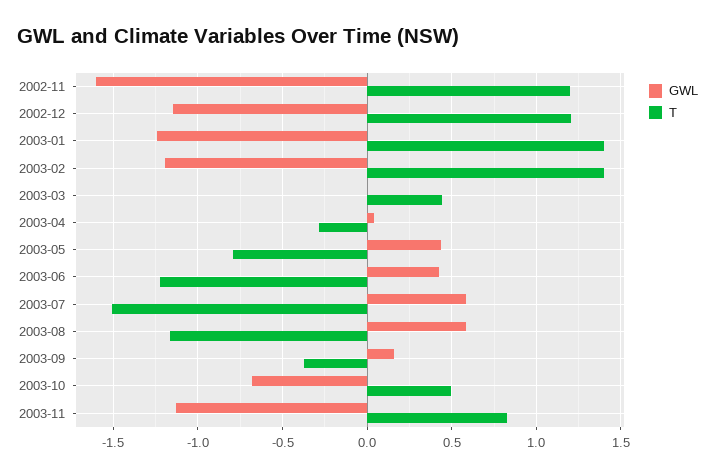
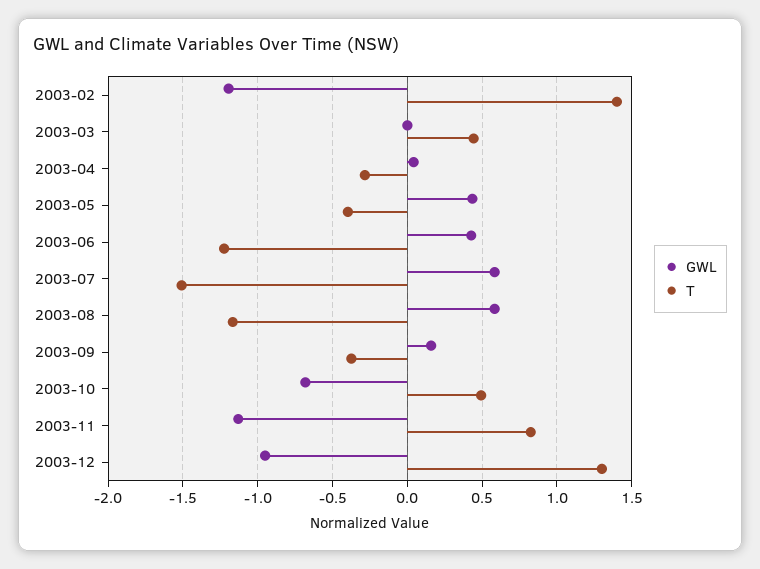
GWL, 2002-11: -1.6 -> none
T, 2002-11: 1.2 -> none
GWL, 2002-12: -1.15 -> none
T, 2002-12: 1.2 -> none
GWL, 2003-01: -1.25 -> none
T, 2003-01: 1.4 -> none
T, 2003-05: -0.8 -> -0.4
GWL, 2003-12: none -> -0.95
T, 2003-12: none -> 1.3

